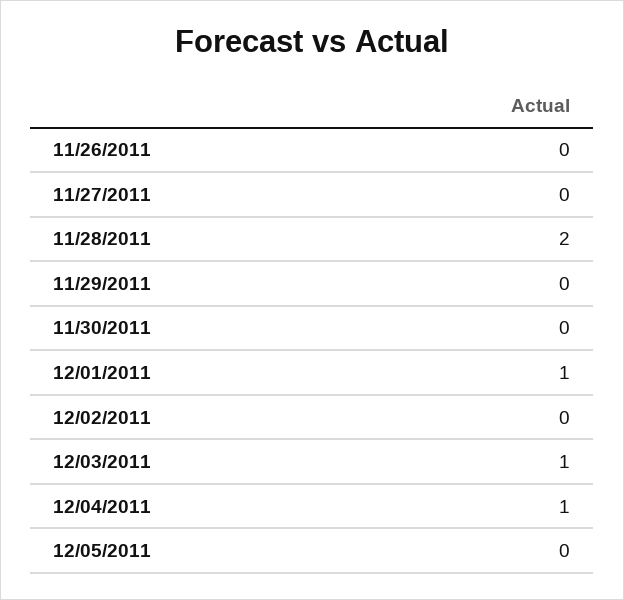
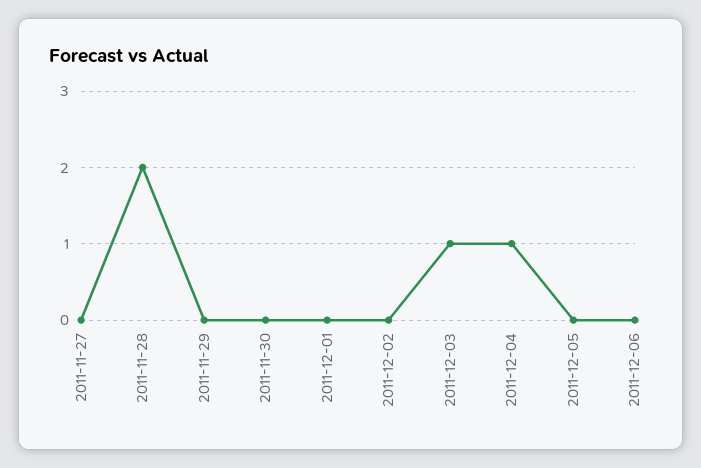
11/26/2011: 0 -> none
12/01/2011: 1 -> 0
2011-12-06: none -> 0

